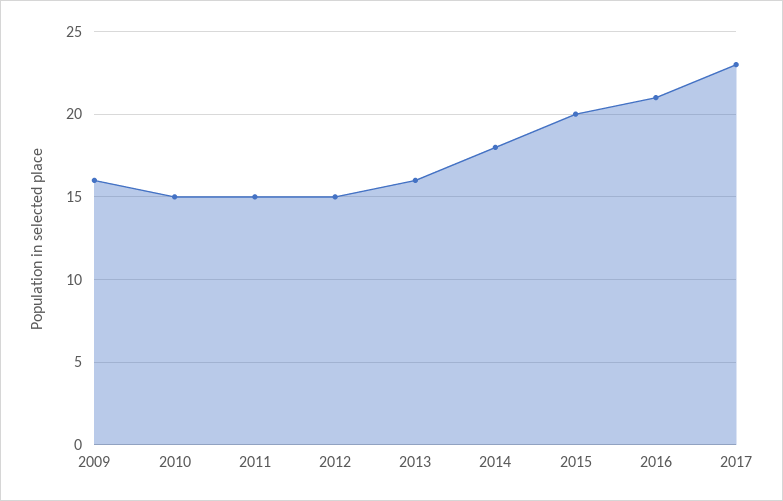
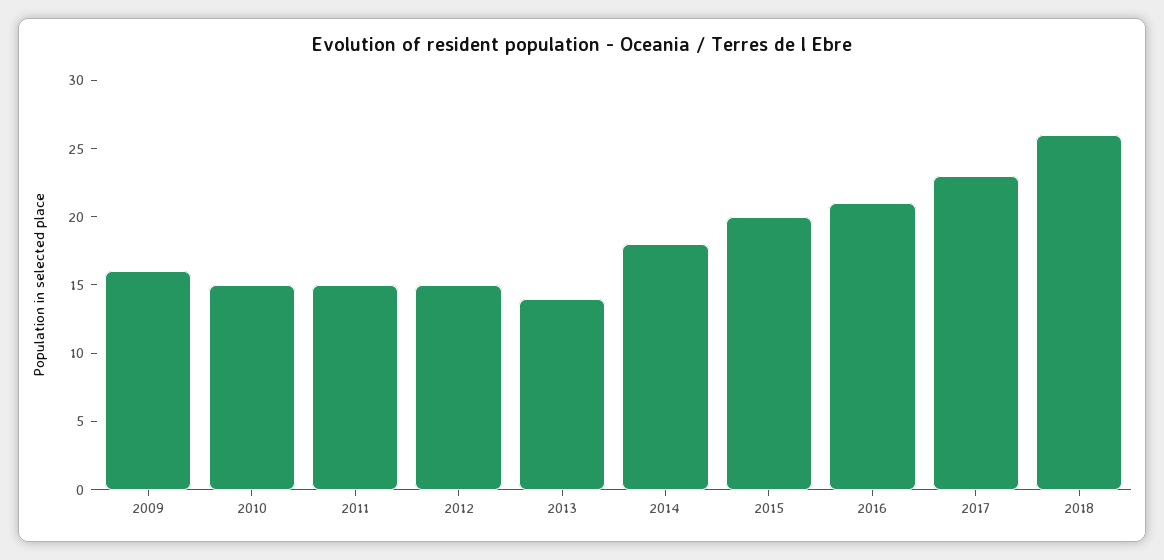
2013: 16 -> 14
2018: none -> 26

